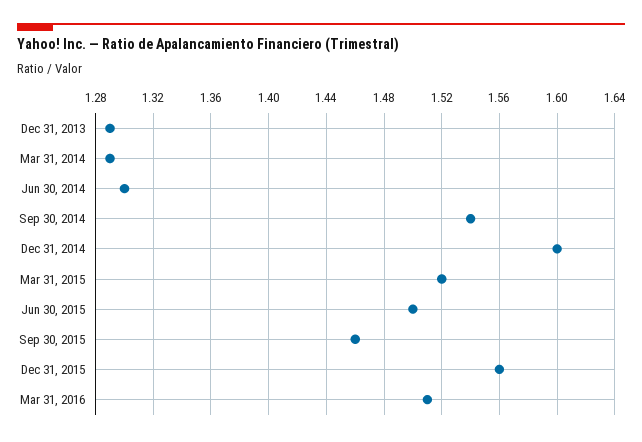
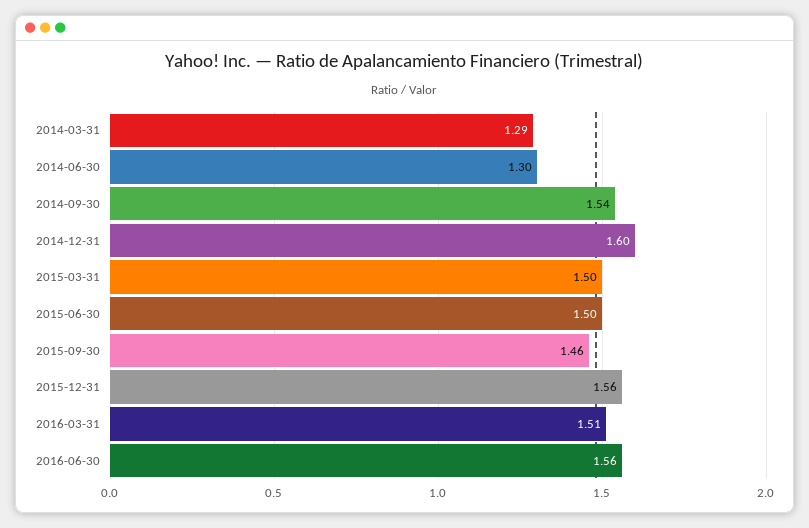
Dec 31, 2013: 1.29 -> none
Mar 31, 2015: 1.52 -> 1.5
2016-06-30: none -> 1.56

